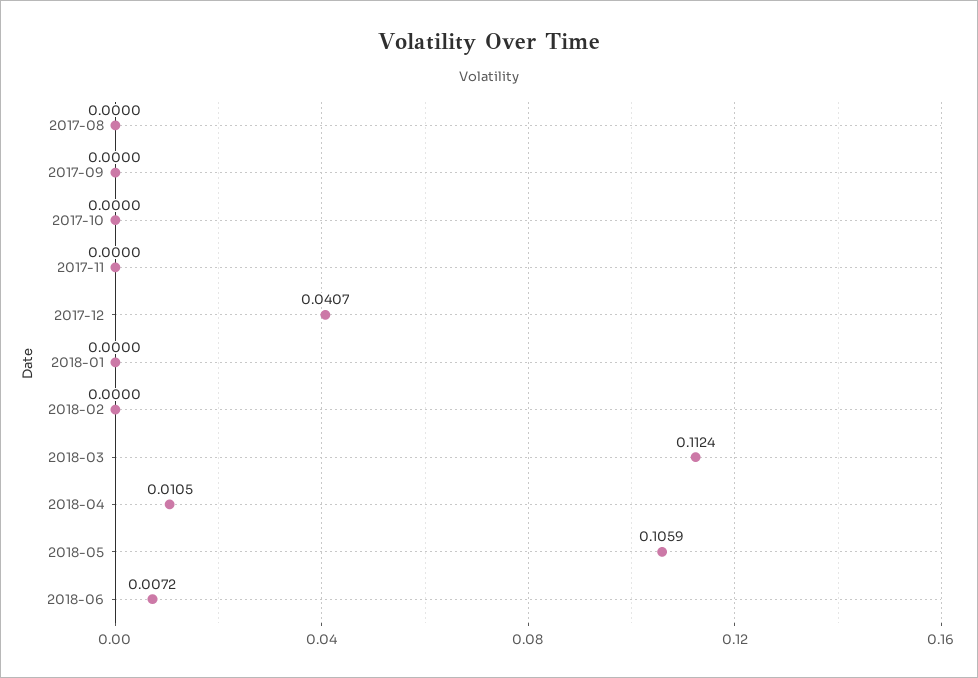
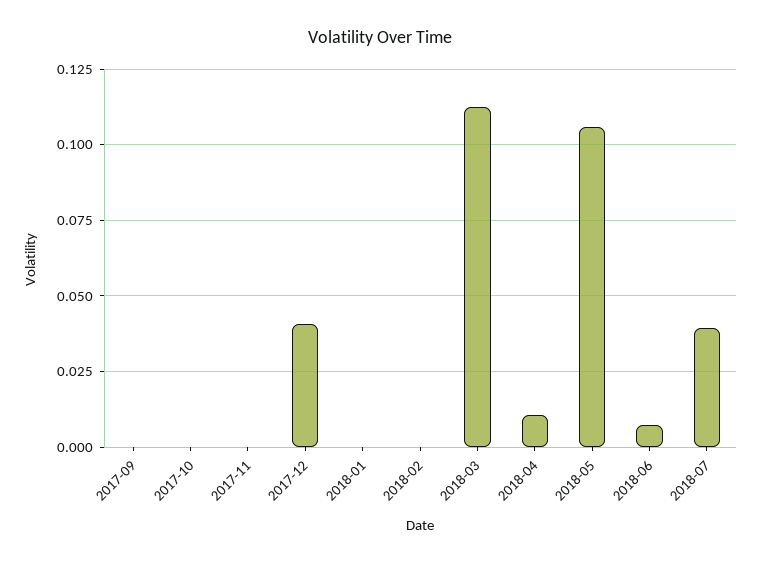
2017-08: 0 -> none
2018-07: none -> 0.04

